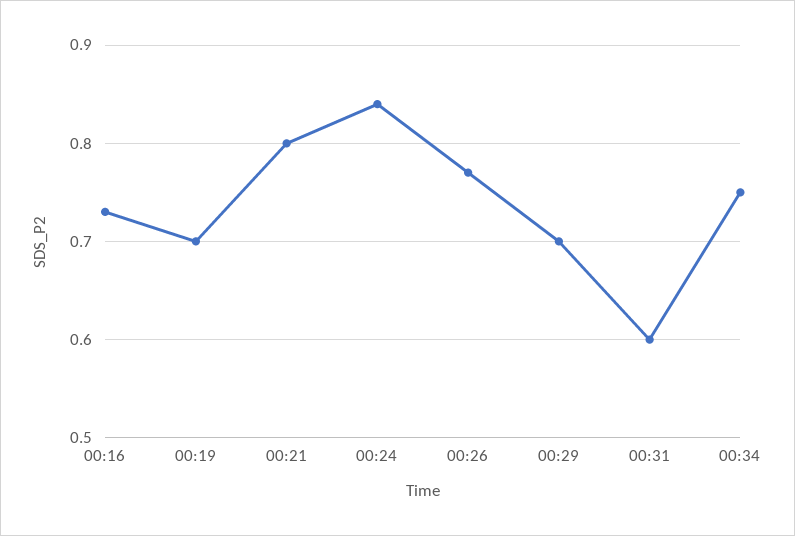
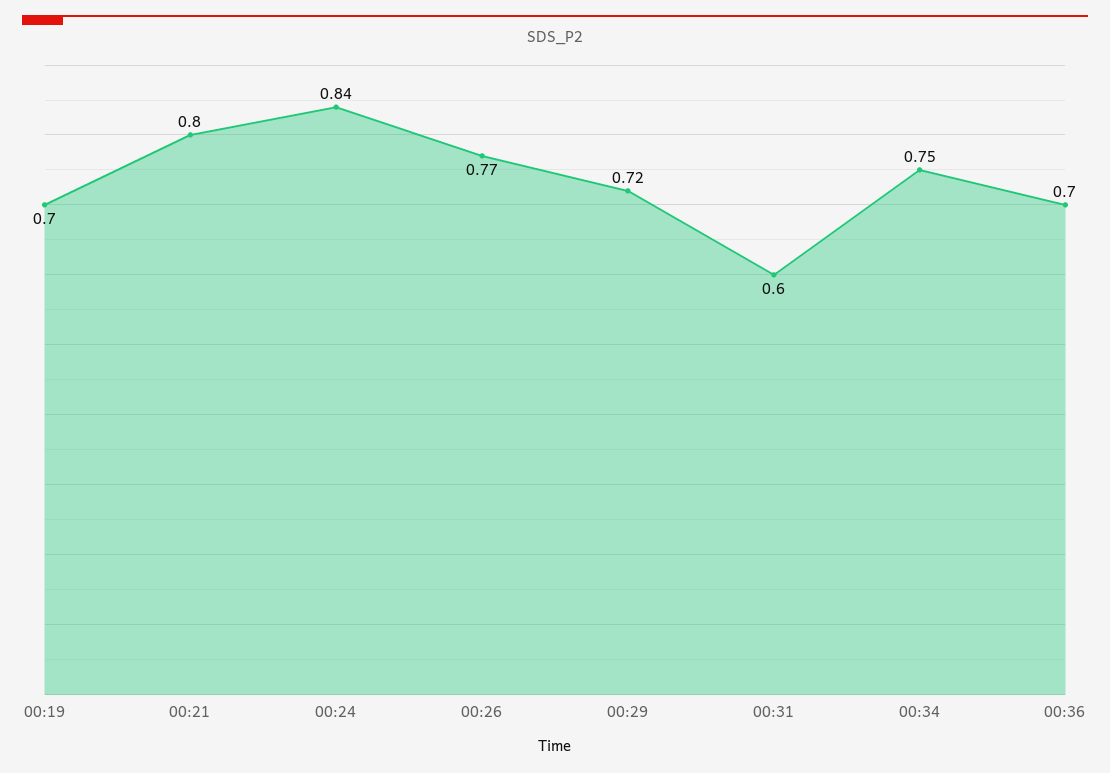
00:16: 0.73 -> none
00:29: 0.7 -> 0.72
00:36: none -> 0.7

